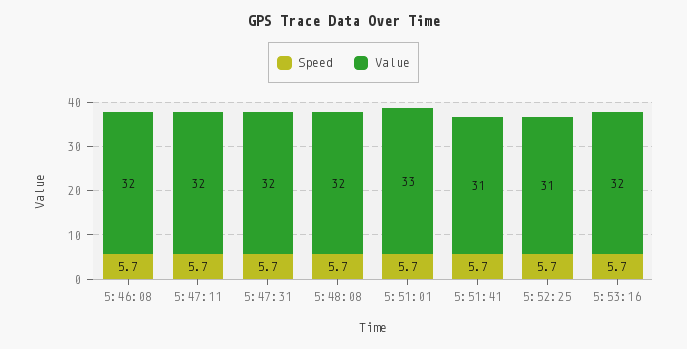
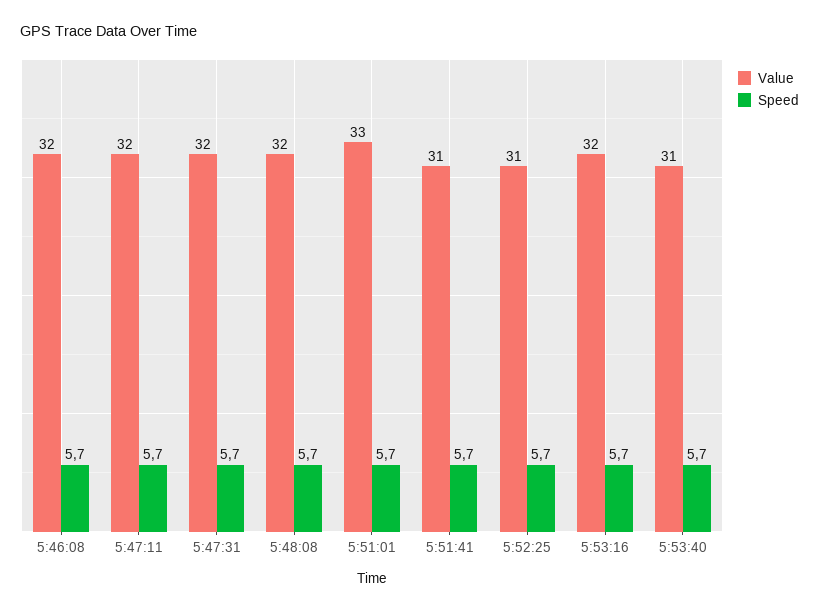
Value, 5:53:40: none -> 31
Speed, 5:53:40: none -> 5.7

